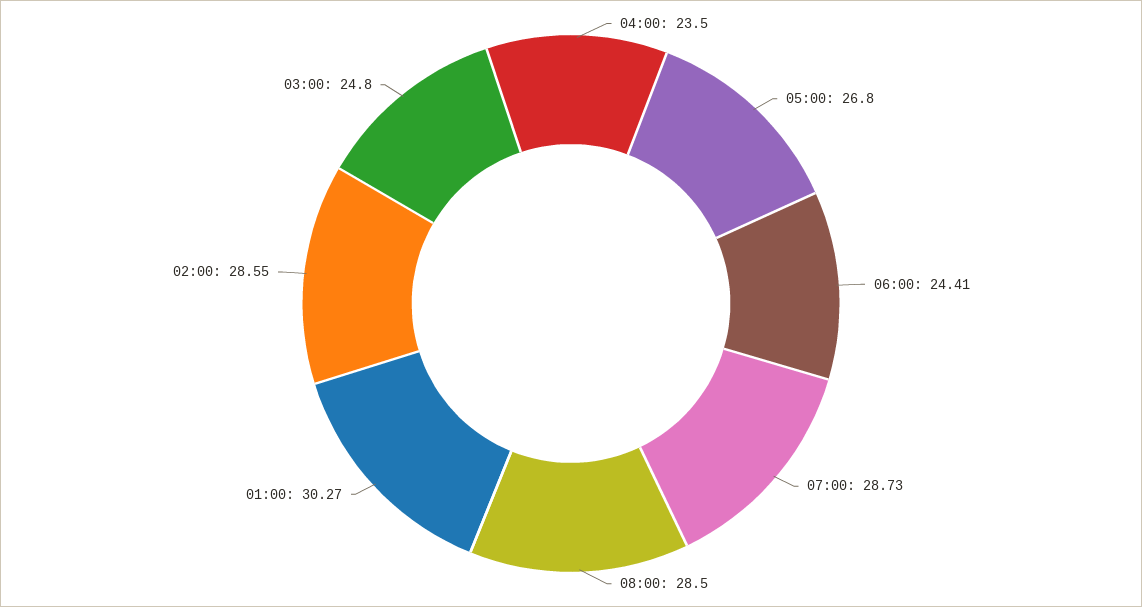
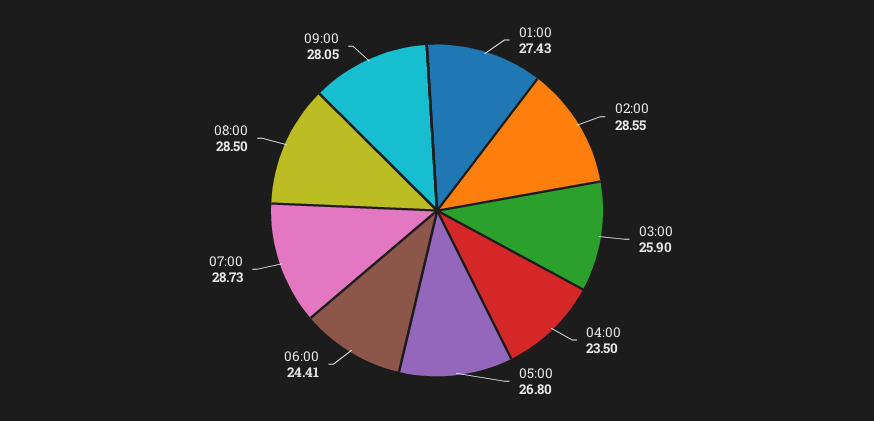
01:00: 30.27 -> 27.43
03:00: 24.8 -> 25.9
09:00: none -> 28.05

